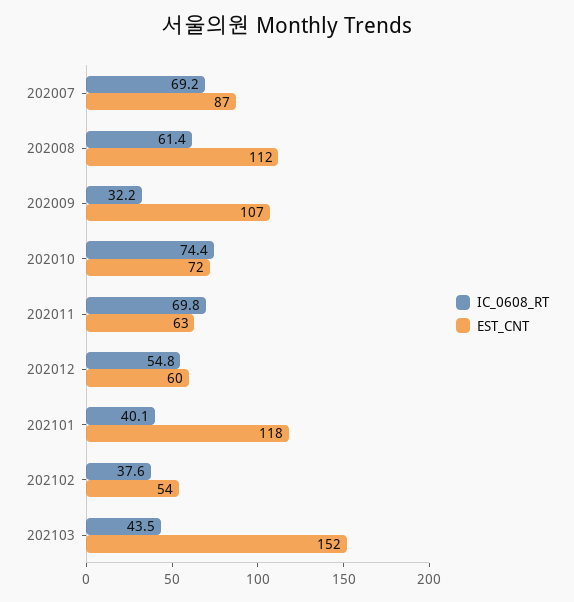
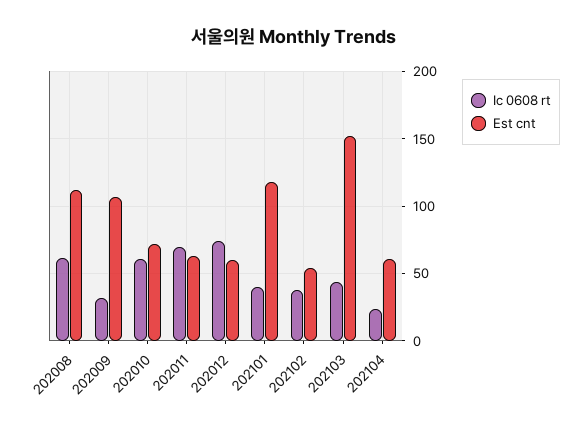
IC_0608_RT, 202007: 69.2 -> none
EST_CNT, 202007: 87 -> none
IC_0608_RT, 202010: 74.4 -> 60
IC_0608_RT, 202012: 54.8 -> 75
IC_0608_RT, 202104: none -> 25
EST_CNT, 202104: none -> 60

